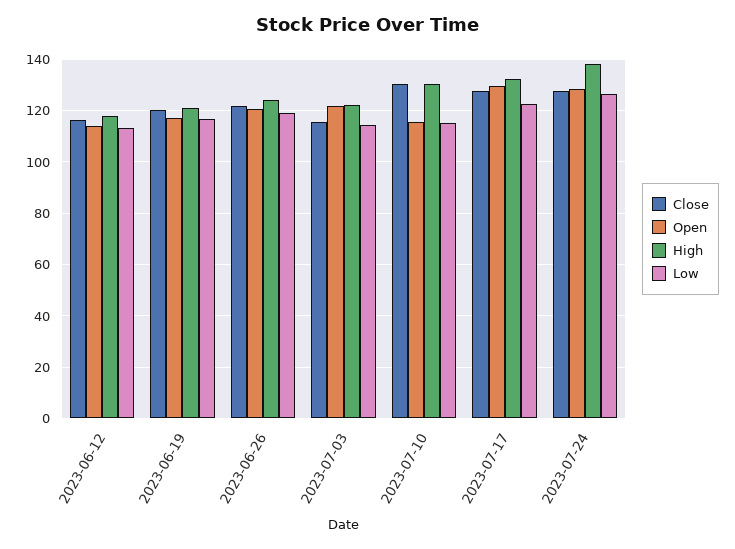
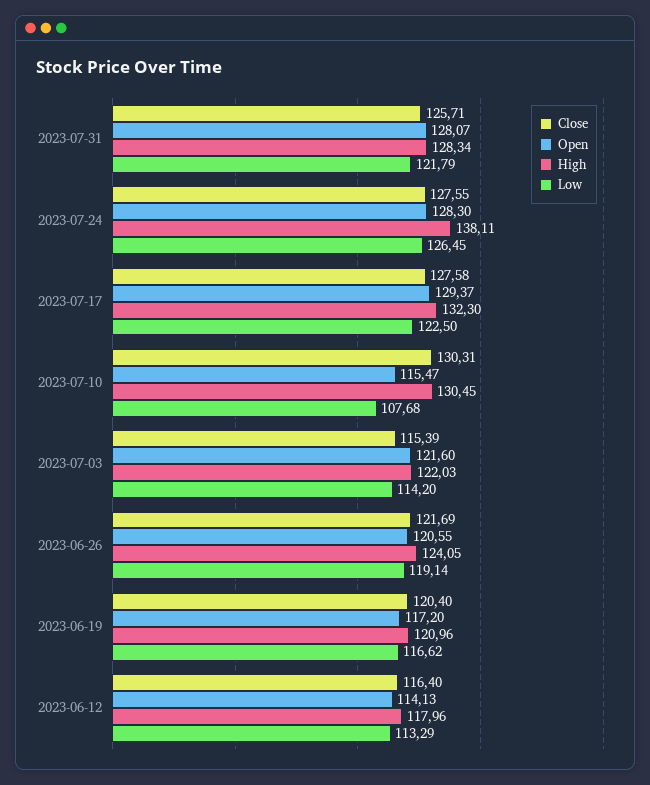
Low, 2023-07-10: 115 -> 107.68
Close, 2023-07-31: none -> 125.71
Open, 2023-07-31: none -> 128.07
High, 2023-07-31: none -> 128.34
Low, 2023-07-31: none -> 121.79

